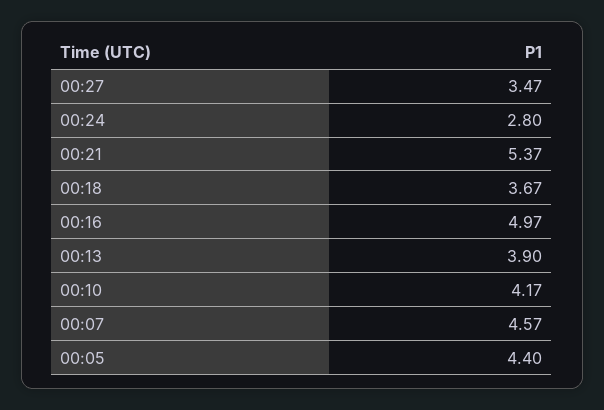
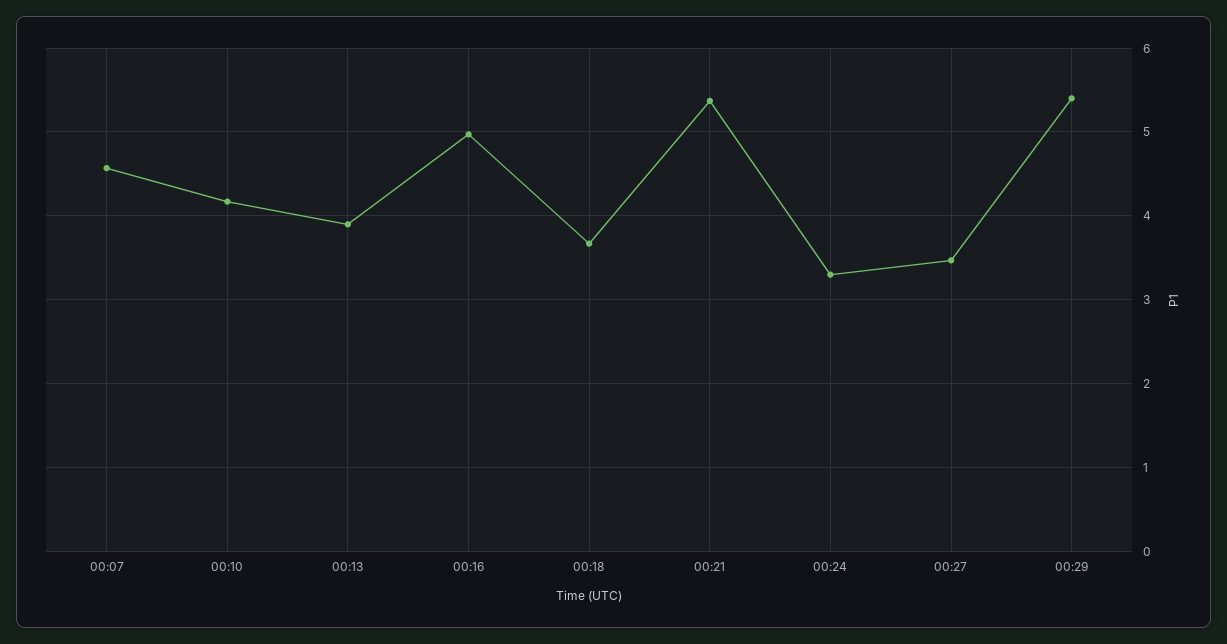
00:24: 2.8 -> 3.3
00:05: 4.4 -> none
00:29: none -> 5.4

